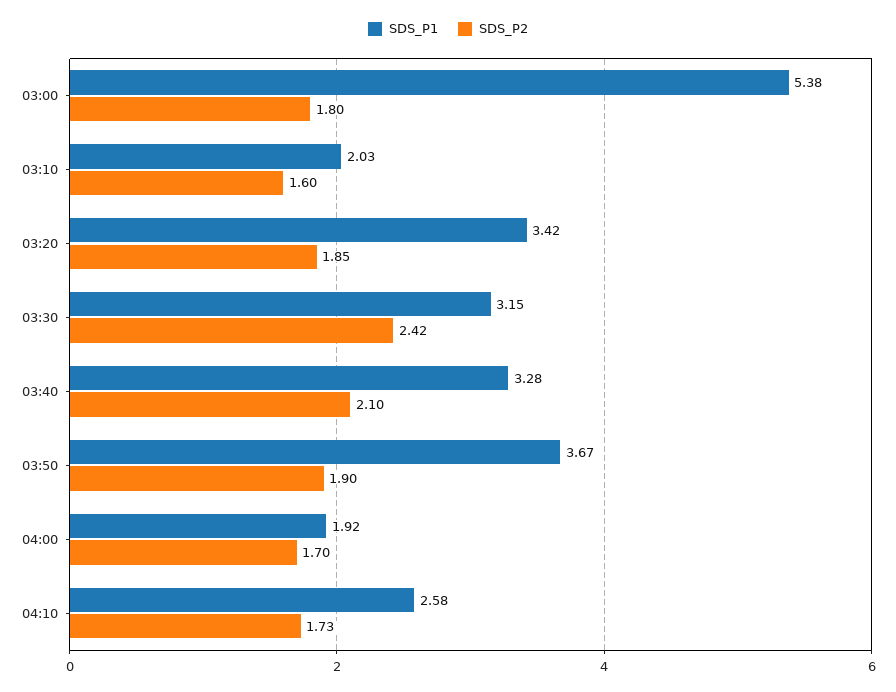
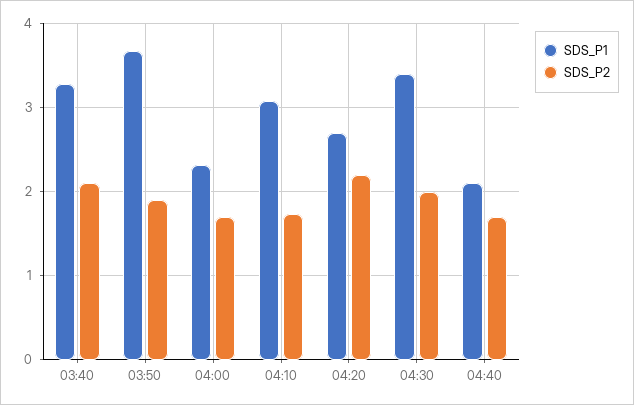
SDS_P1, 03:00: 5.38 -> none
SDS_P2, 03:00: 1.8 -> none
SDS_P1, 03:10: 2.03 -> none
SDS_P2, 03:10: 1.6 -> none
SDS_P1, 03:20: 3.42 -> none
SDS_P2, 03:20: 1.85 -> none
SDS_P1, 03:30: 3.15 -> none
SDS_P2, 03:30: 2.42 -> none
SDS_P1, 04:00: 1.92 -> 2.3
SDS_P1, 04:10: 2.58 -> 3.1
SDS_P1, 04:20: none -> 2.7
SDS_P2, 04:20: none -> 2.2
SDS_P1, 04:30: none -> 3.4
SDS_P2, 04:30: none -> 2
SDS_P1, 04:40: none -> 2.1
SDS_P2, 04:40: none -> 1.7

